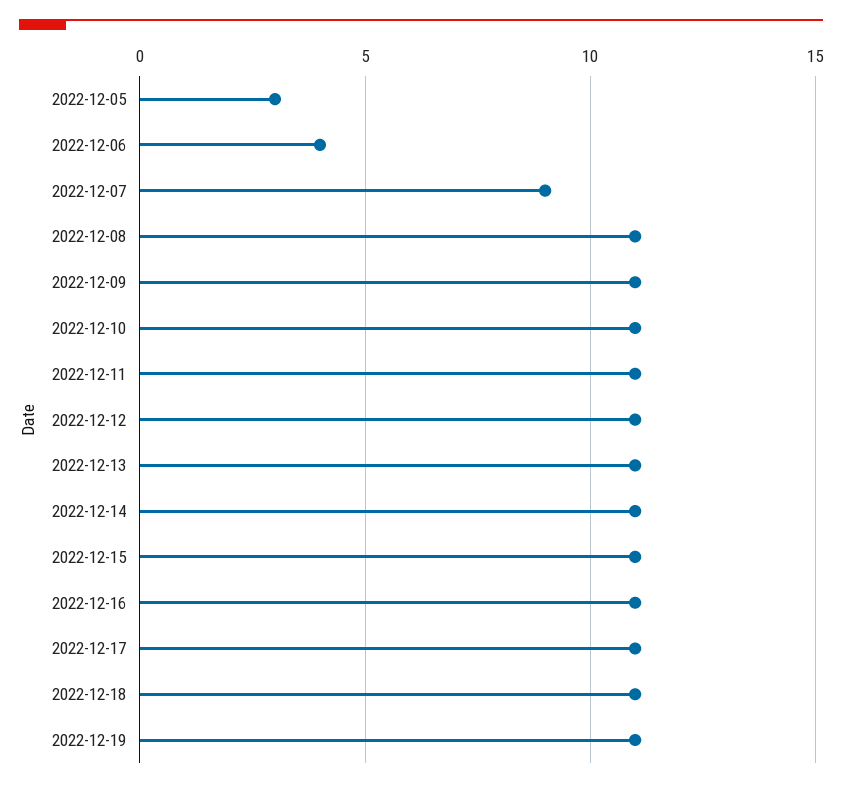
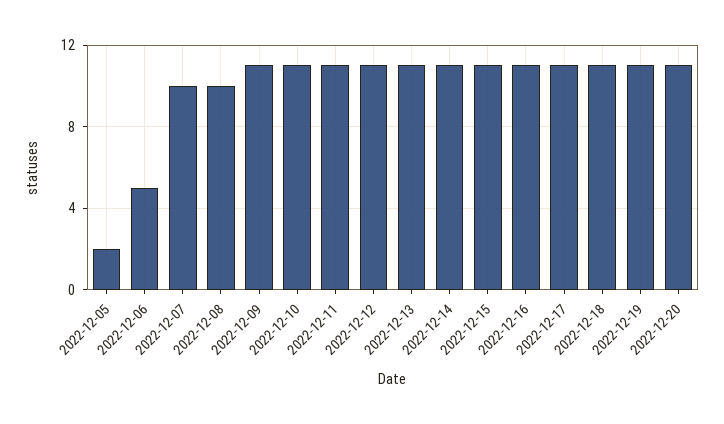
2022-12-05: 3 -> 2
2022-12-06: 4 -> 5
2022-12-07: 9 -> 10
2022-12-08: 11 -> 10
2022-12-20: none -> 11

